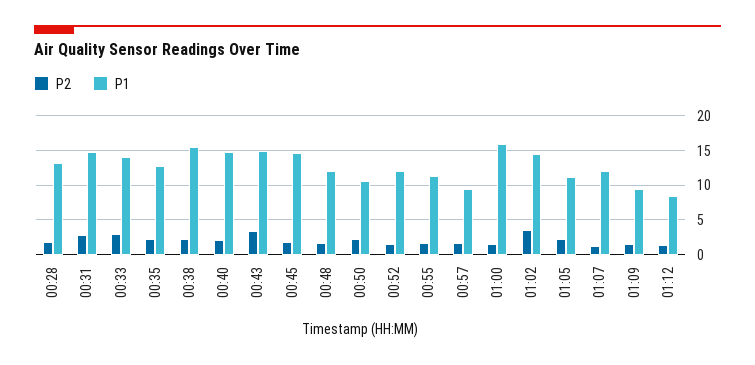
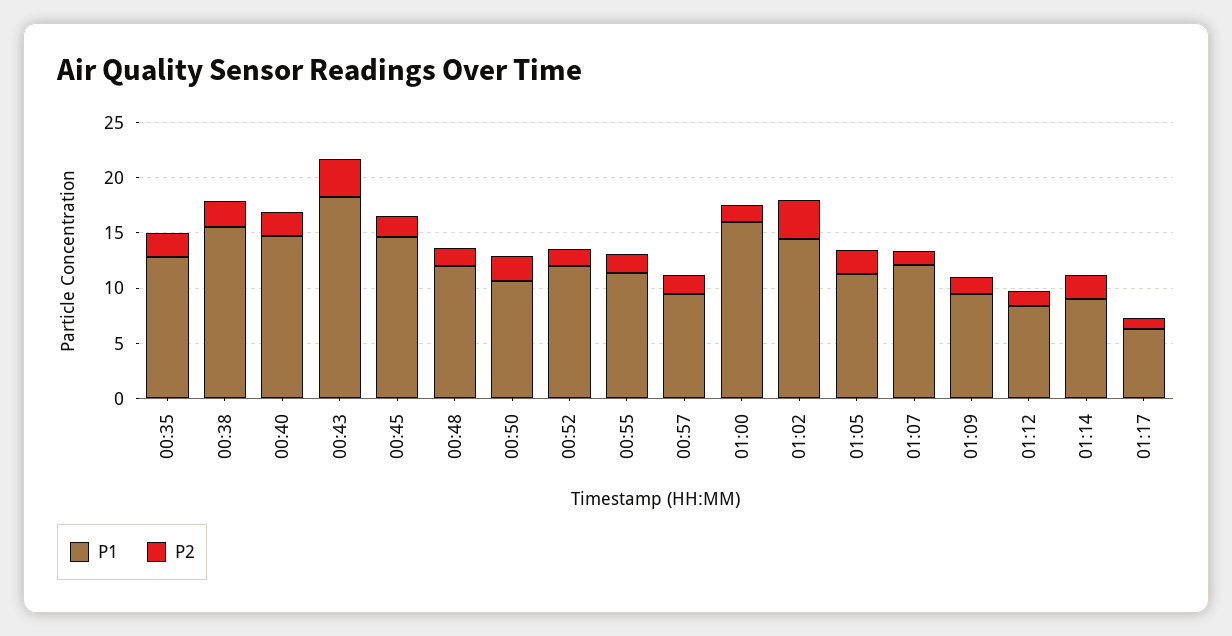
P2, 00:28: 2 -> none
P1, 00:28: 13 -> none
P2, 00:31: 3 -> none
P1, 00:31: 15 -> none
P2, 00:33: 3 -> none
P1, 00:33: 14 -> none
P1, 00:43: 15 -> 18
P1, 01:14: none -> 9
P2, 01:14: none -> 2
P1, 01:17: none -> 6
P2, 01:17: none -> 1

